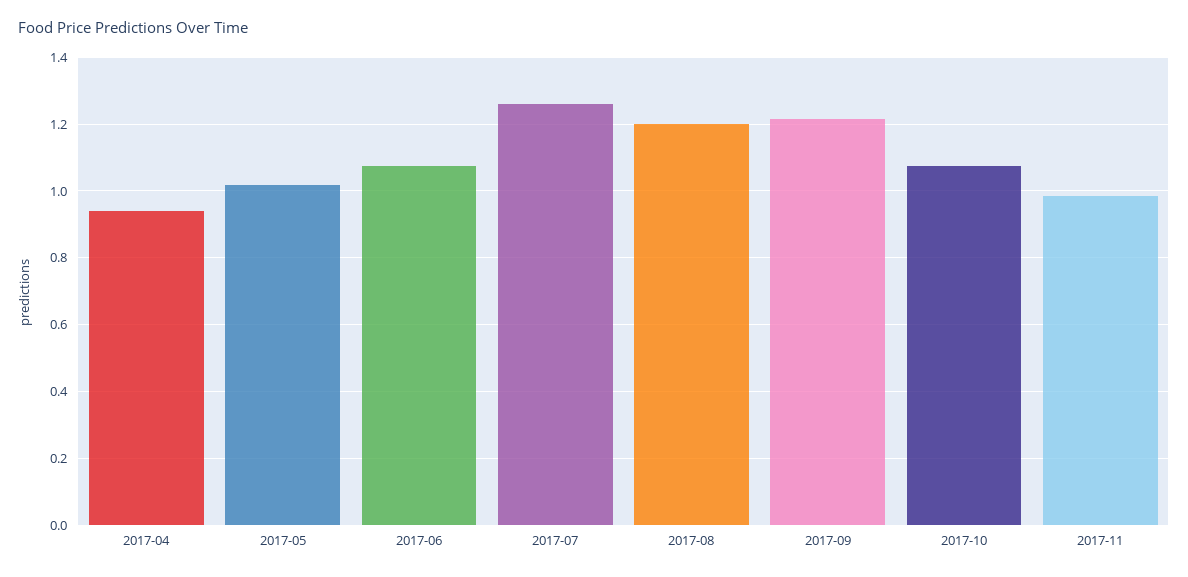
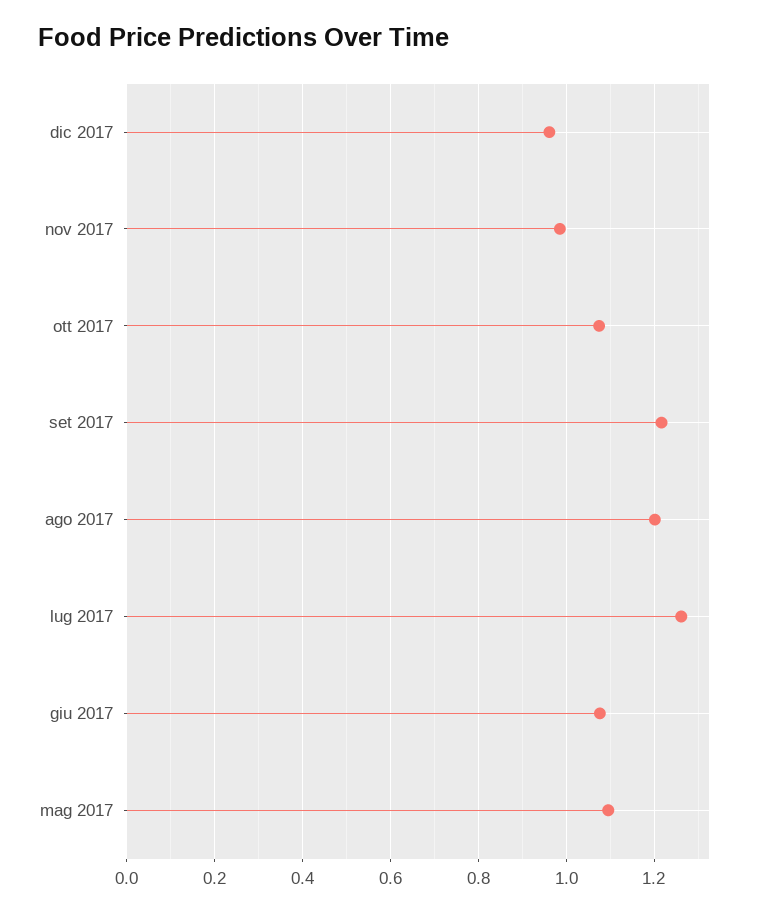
2017-04: 0.94 -> none
2017-05: 1.02 -> 1.1
dic 2017: none -> 0.96

